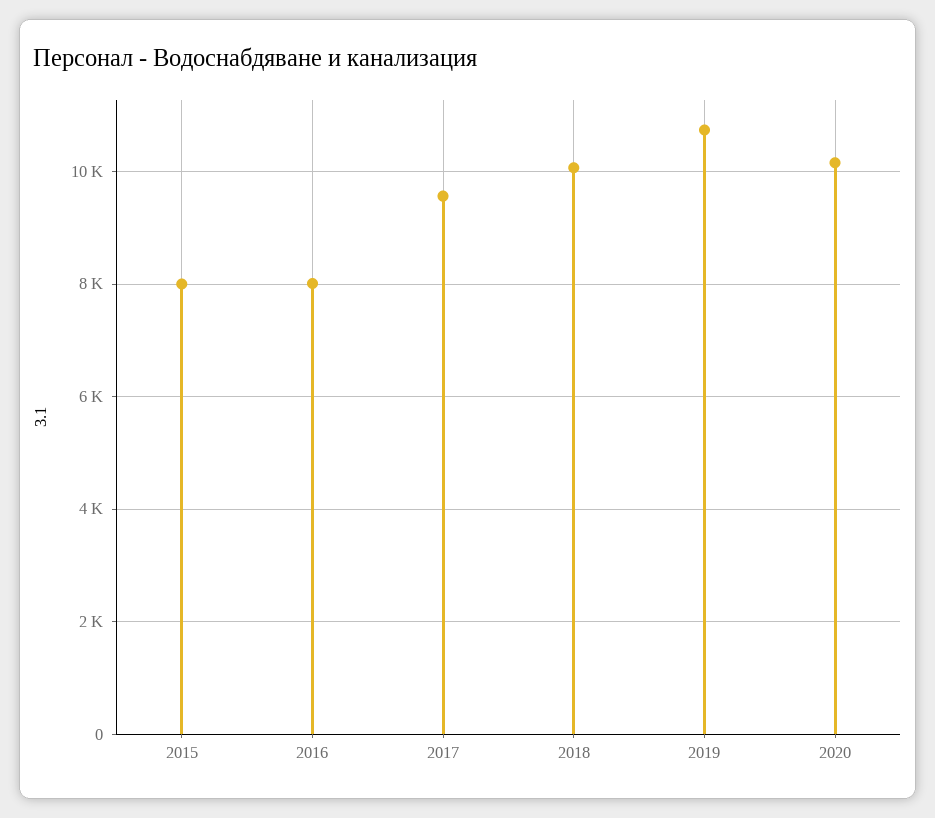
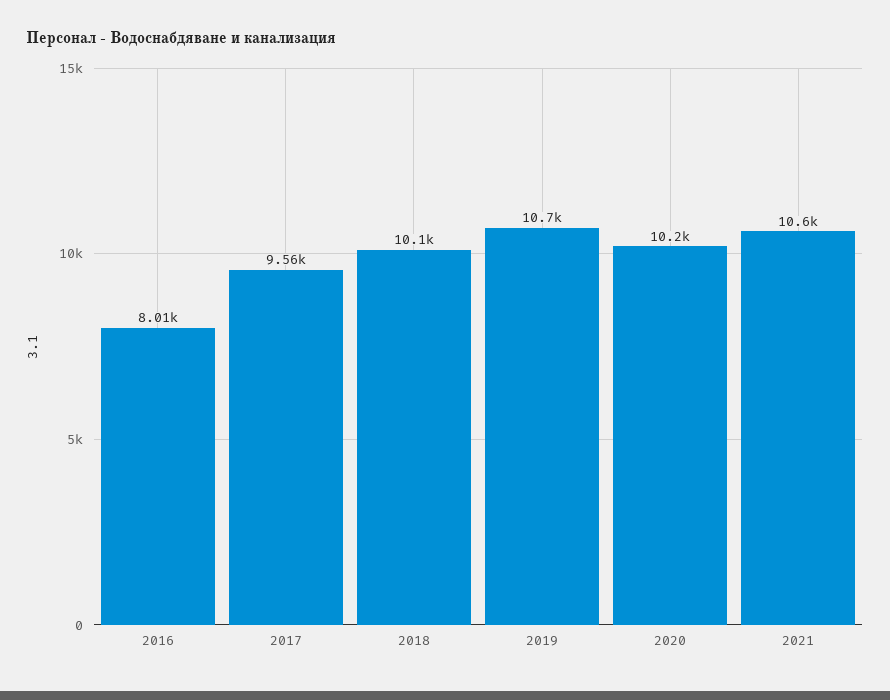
2015: 8000 -> none
2021: none -> 10600

